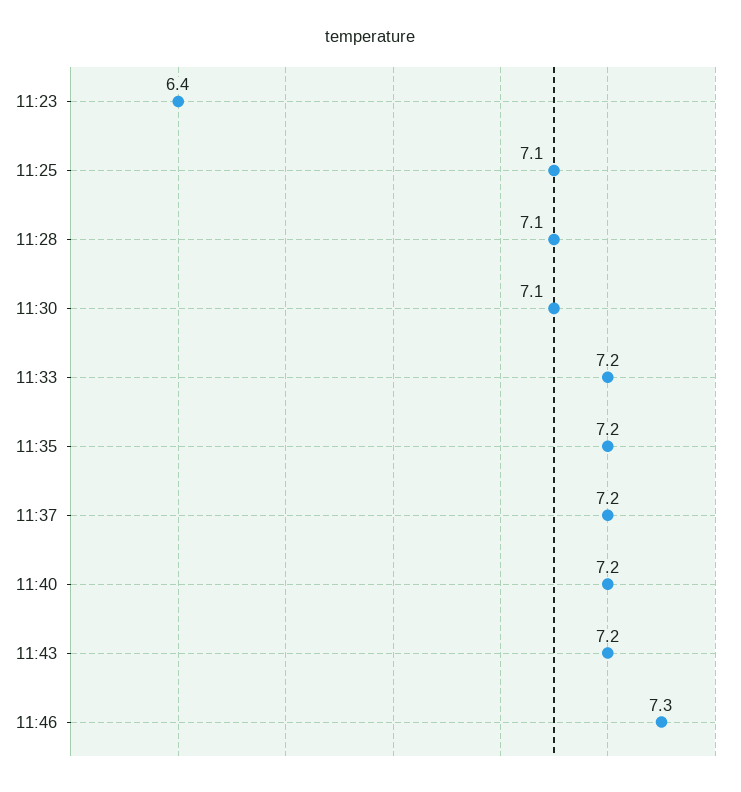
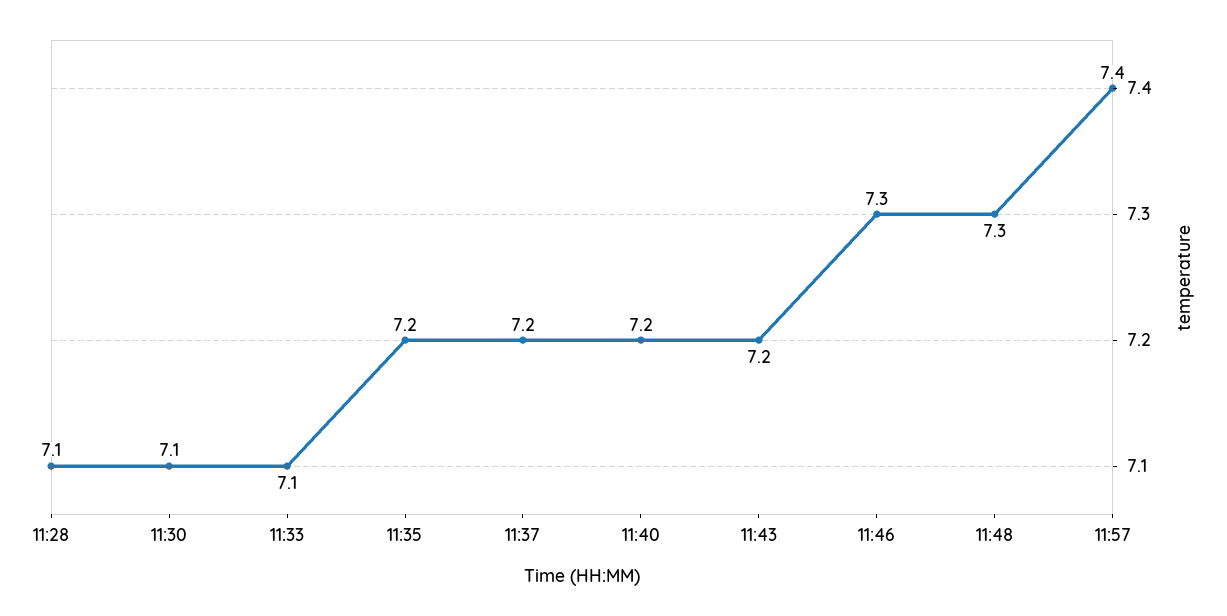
11:23: 6.4 -> none
11:25: 7.1 -> none
11:33: 7.2 -> 7.1
11:48: none -> 7.3
11:57: none -> 7.4

